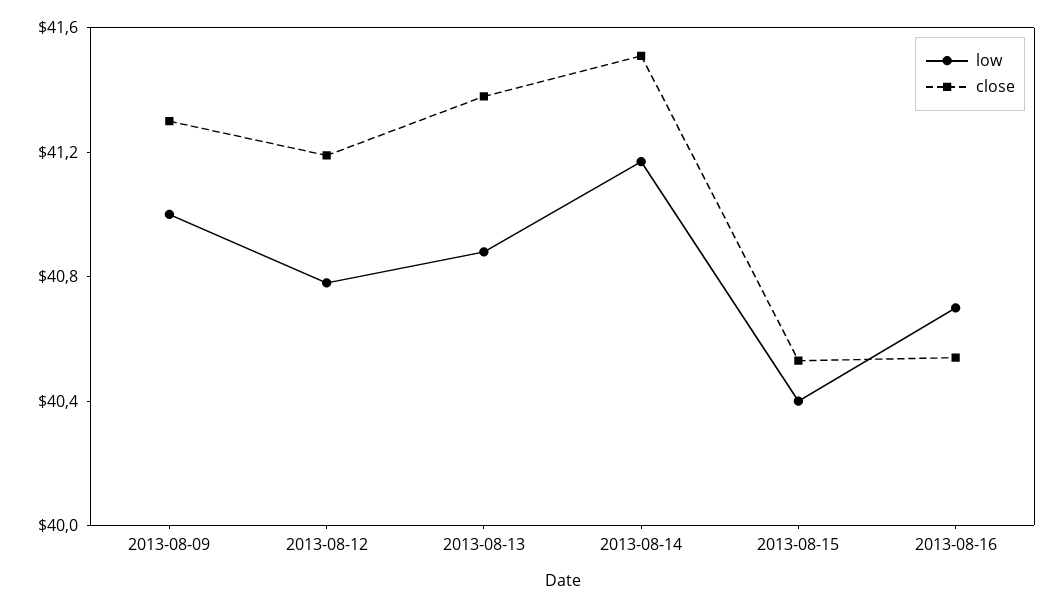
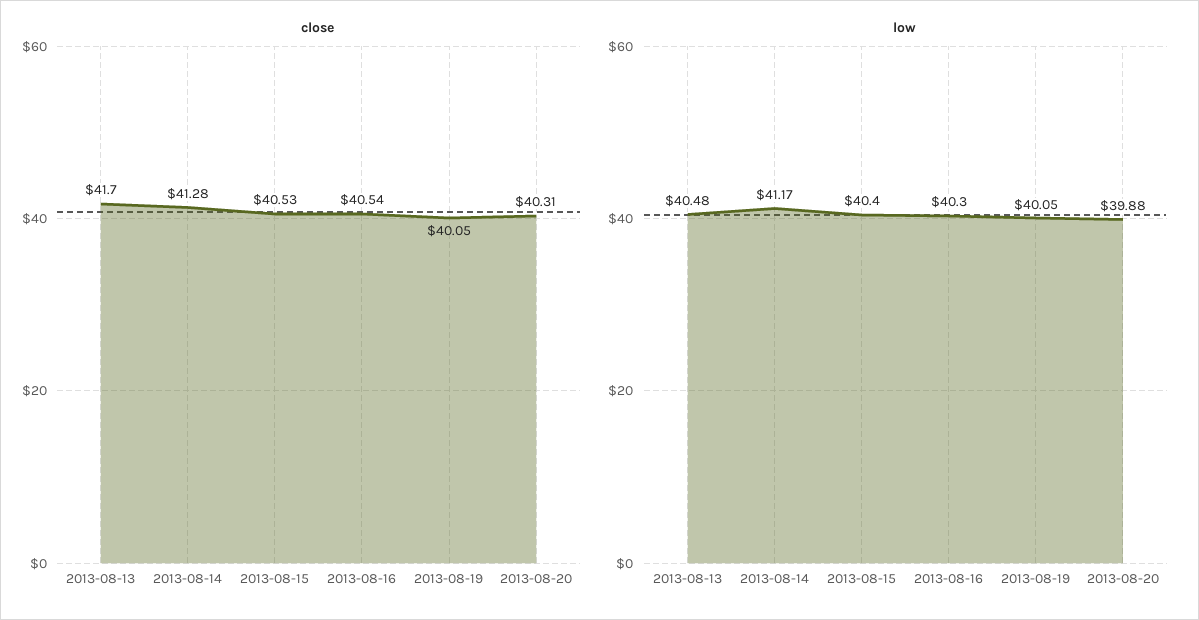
low, 2013-08-09: 41 -> none
close, 2013-08-09: 41.3 -> none
low, 2013-08-12: 40.8 -> none
close, 2013-08-12: 41.2 -> none
low, 2013-08-13: 40.9 -> 40.48
close, 2013-08-13: 41.4 -> 41.7
close, 2013-08-14: 41.5 -> 41.28
low, 2013-08-16: 40.7 -> 40.3
close, 2013-08-19: none -> 40.05
close, 2013-08-20: none -> 40.31
low, 2013-08-19: none -> 40.05
low, 2013-08-20: none -> 39.88

